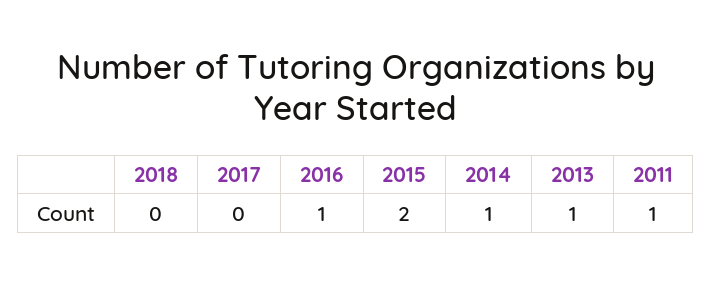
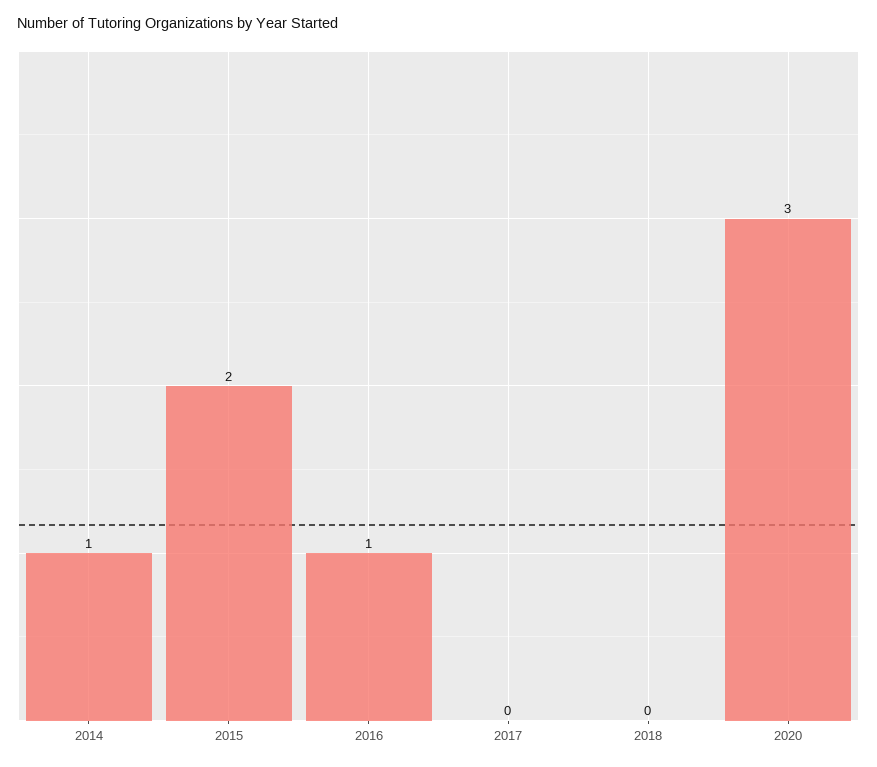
2013: 1 -> none
2011: 1 -> none
2020: none -> 3

